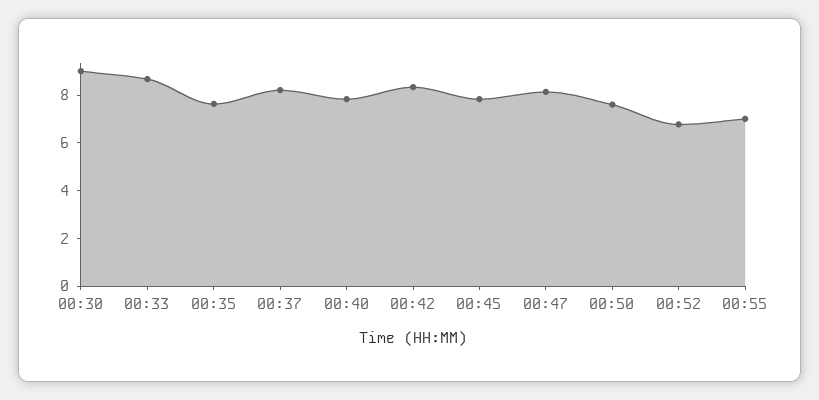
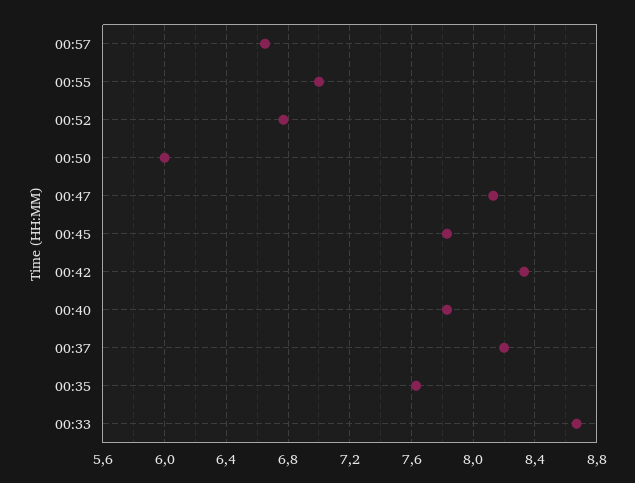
00:30: 9 -> none
00:50: 7.5 -> 6
00:57: none -> 6.65

